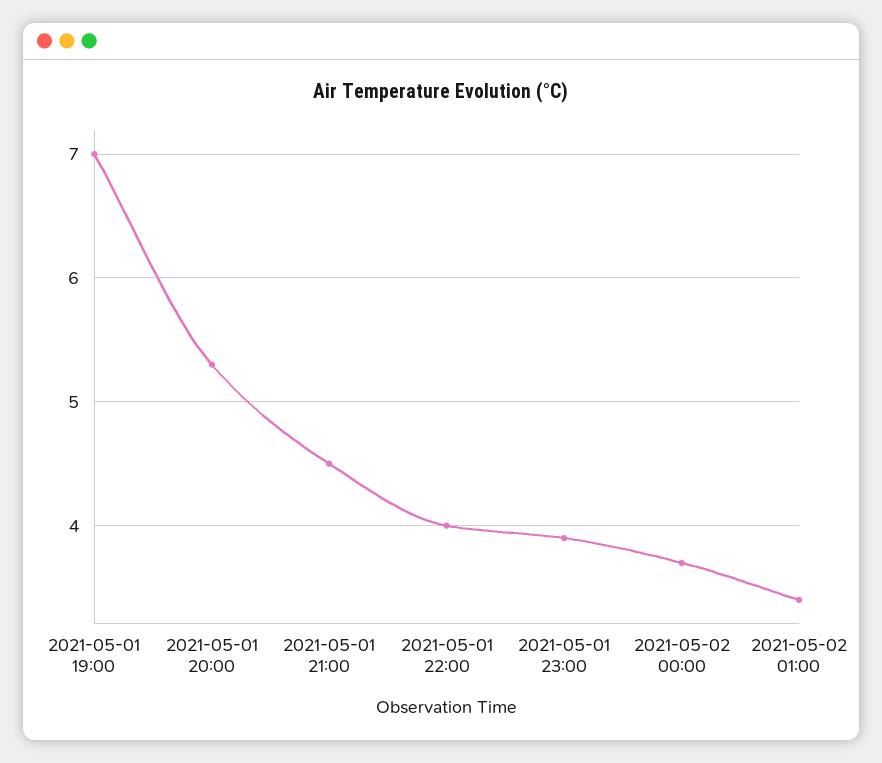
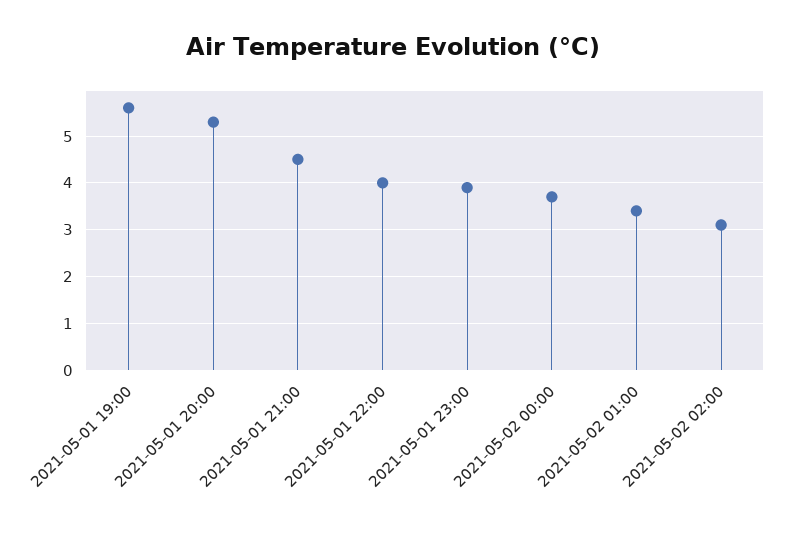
2021-05-01 19:00: 7 -> 5.5
2021-05-02 02:00: none -> 3

